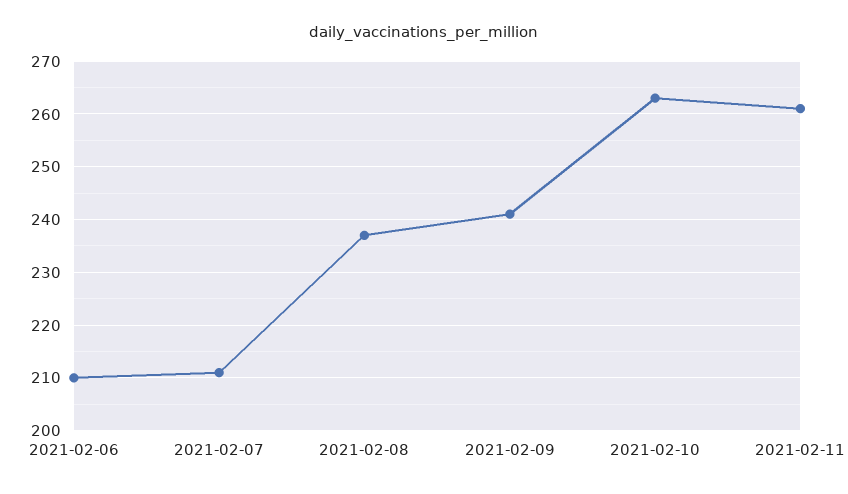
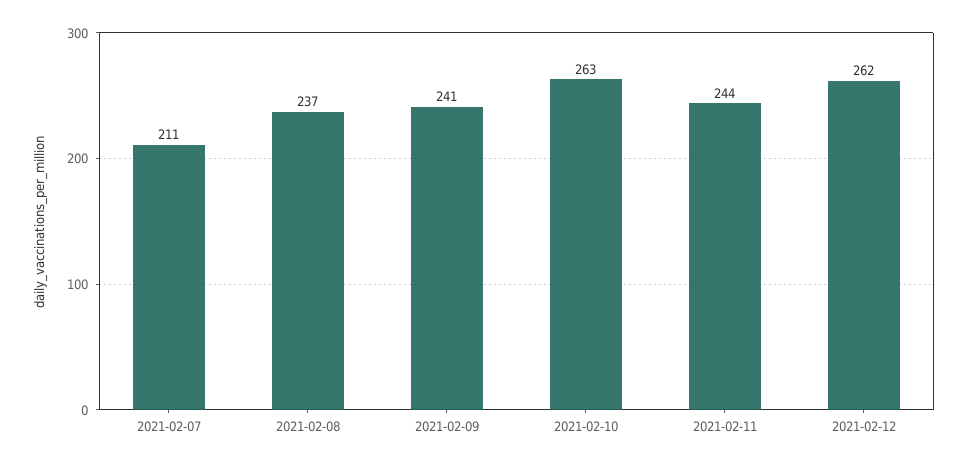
2021-02-06: 210 -> none
2021-02-11: 260 -> 244
2021-02-12: none -> 262

